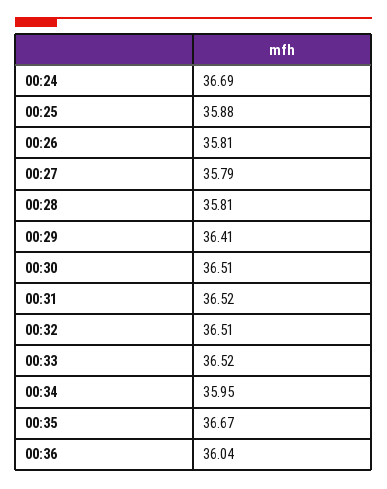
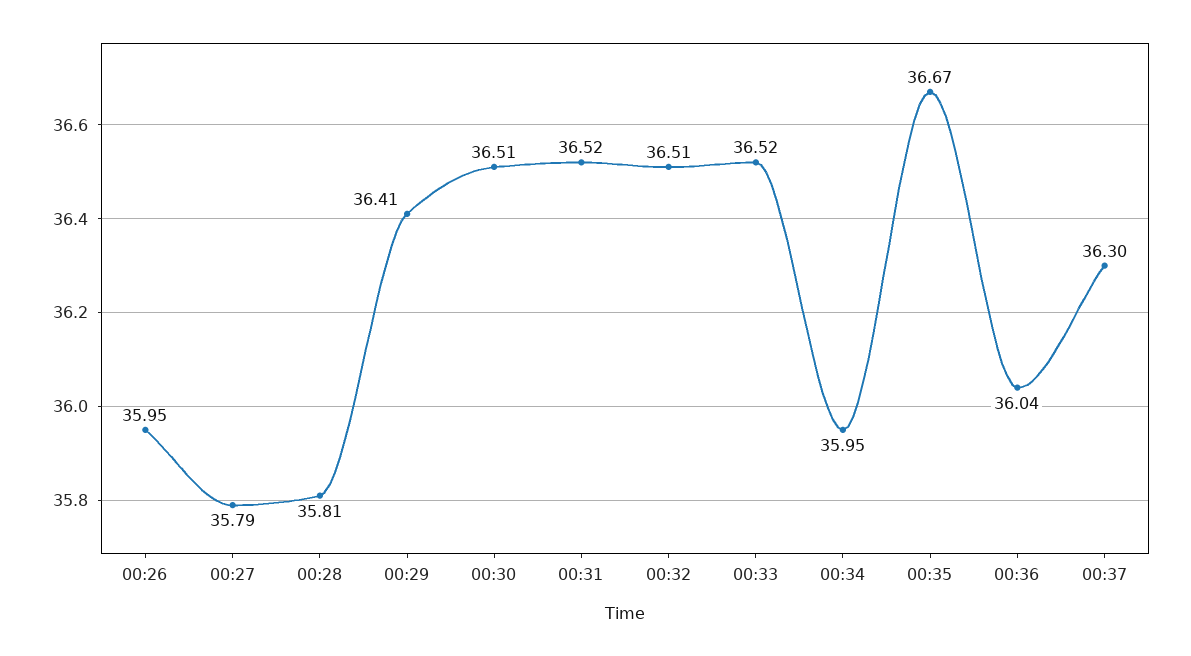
00:24: 36.69 -> none
00:25: 35.88 -> none
00:26: 35.81 -> 35.95
00:37: none -> 36.3

